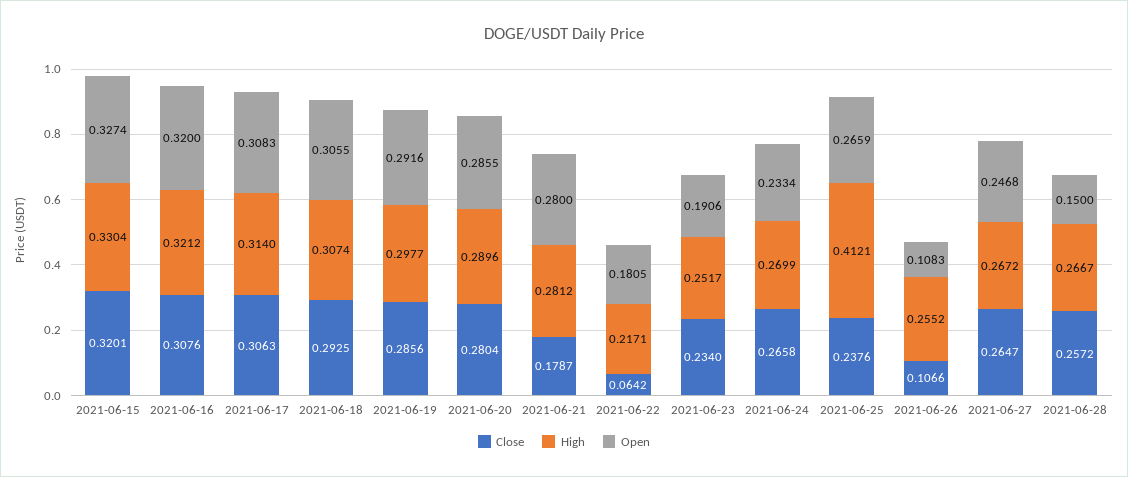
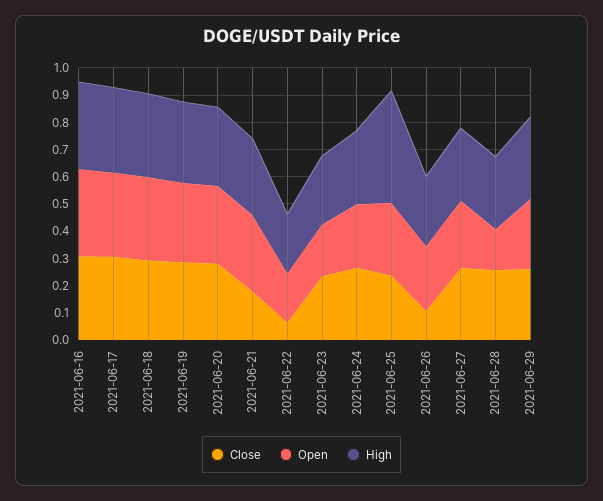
Close, 2021-06-15: 0.3201 -> none
High, 2021-06-15: 0.3304 -> none
Open, 2021-06-15: 0.3274 -> none
Open, 2021-06-26: 0.1083 -> 0.25
Close, 2021-06-29: none -> 0.25
Open, 2021-06-29: none -> 0.25
High, 2021-06-29: none -> 0.3

